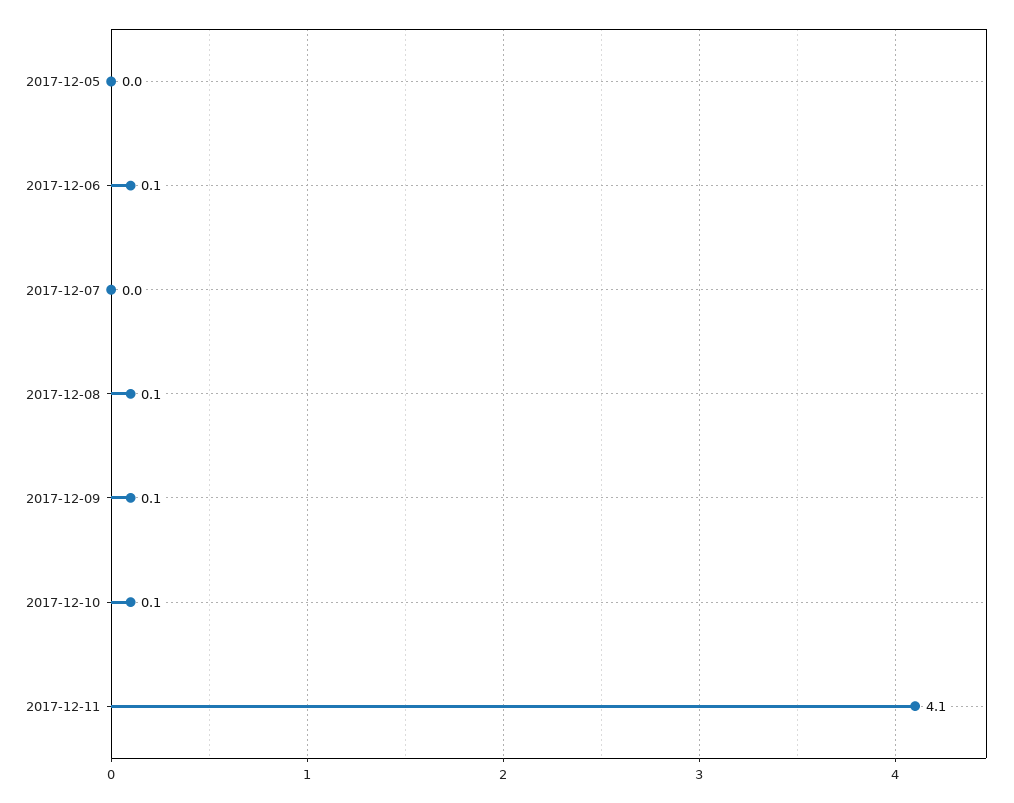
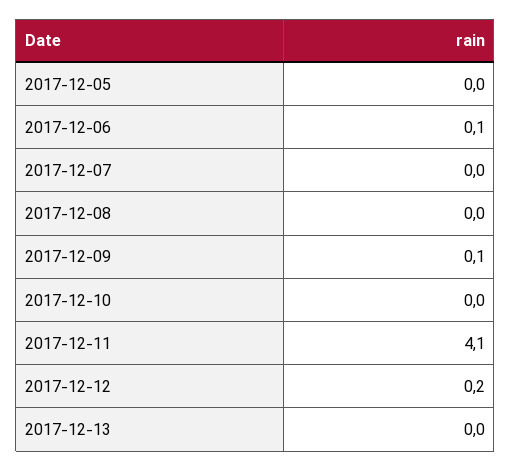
2017-12-08: 0.1 -> 0
2017-12-10: 0.1 -> 0
2017-12-12: none -> 0.2
2017-12-13: none -> 0

